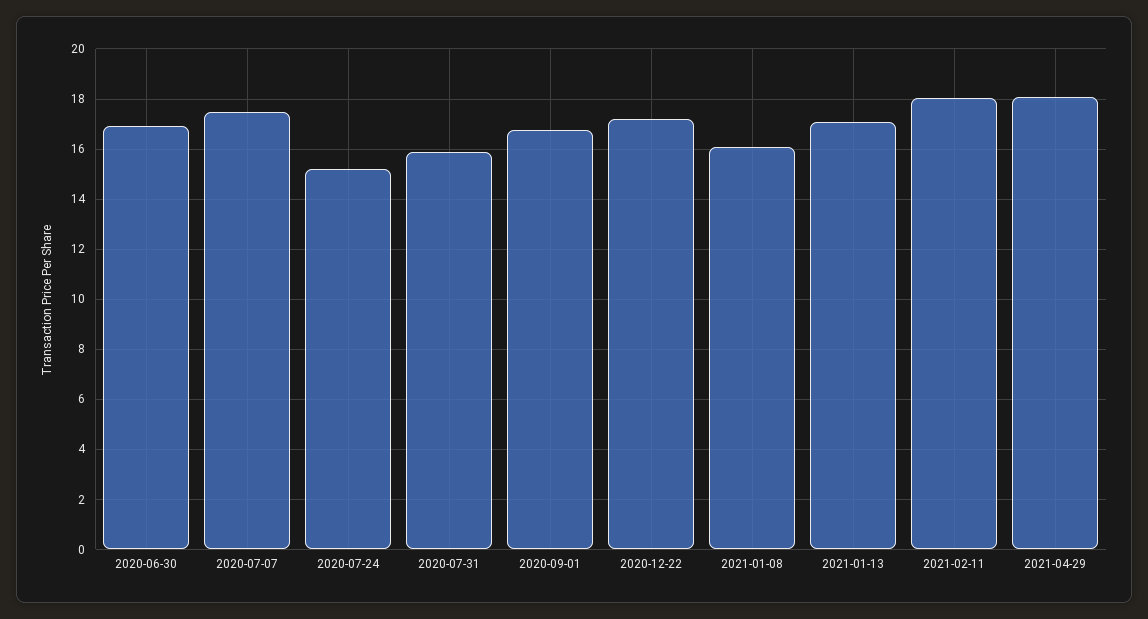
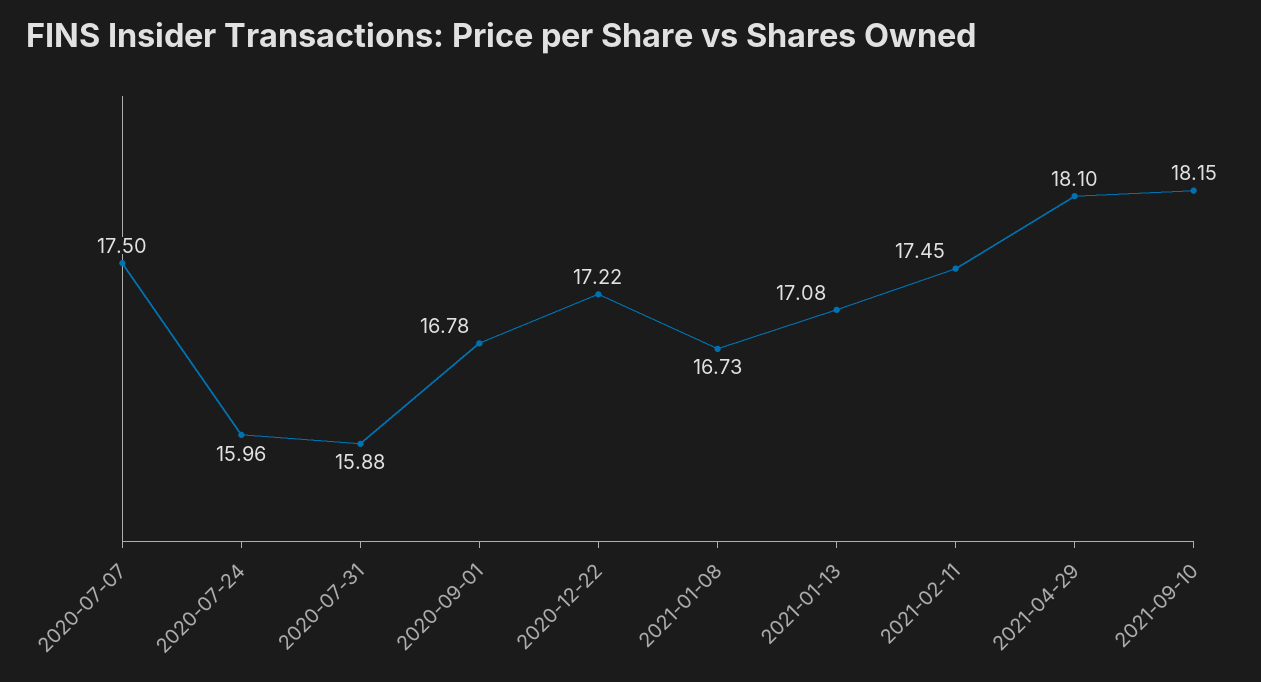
2020-06-30: 17 -> none
2020-07-24: 15.25 -> 15.96
2021-01-08: 16 -> 16.73
2021-02-11: 18 -> 17.45
2021-09-10: none -> 18.15

